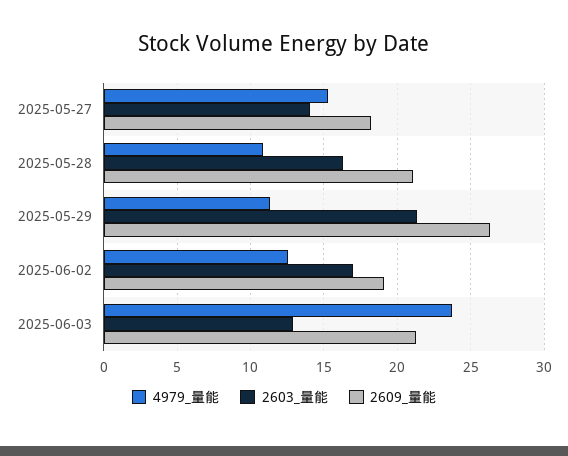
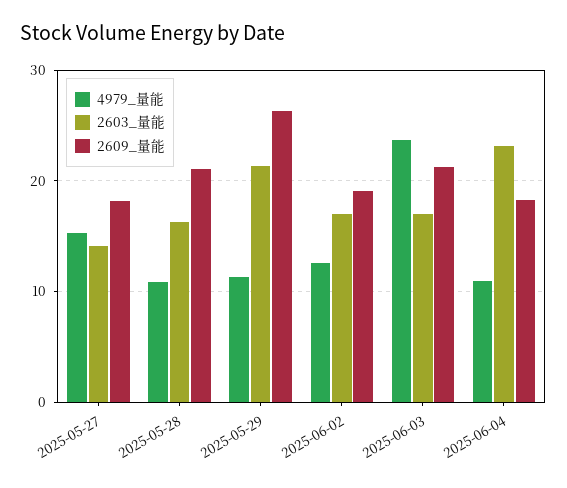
2603_量能, 2025-06-03: 13 -> 17
4979_量能, 2025-06-04: none -> 11
2603_量能, 2025-06-04: none -> 23
2609_量能, 2025-06-04: none -> 18

